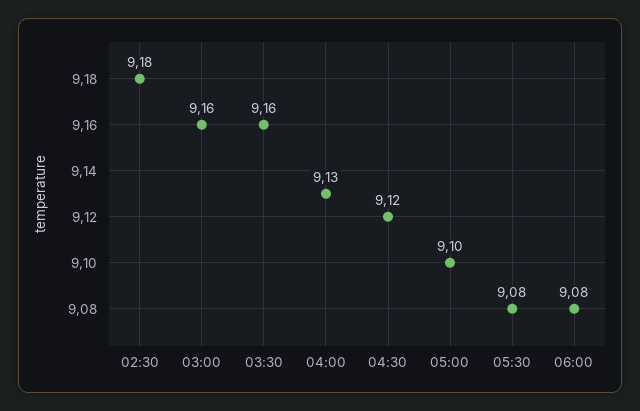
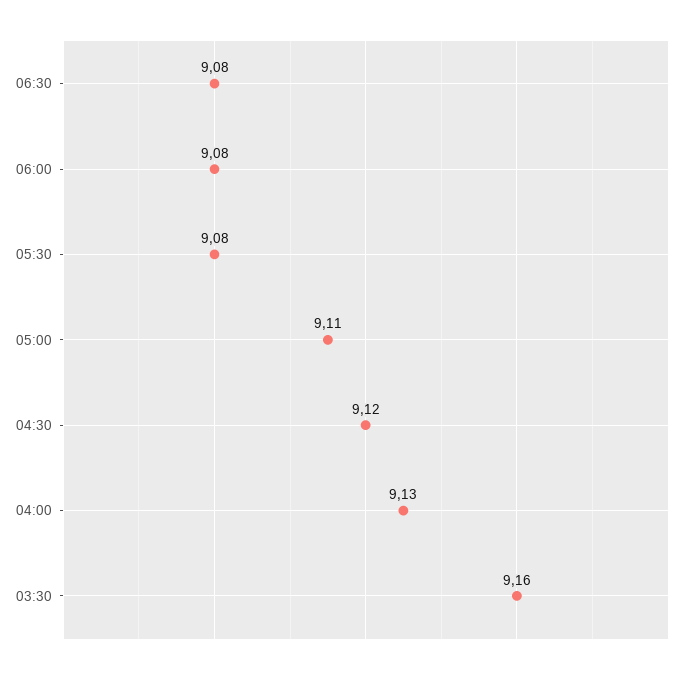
02:30: 9.18 -> none
03:00: 9.16 -> none
05:00: 9.1 -> 9.11
06:30: none -> 9.08

